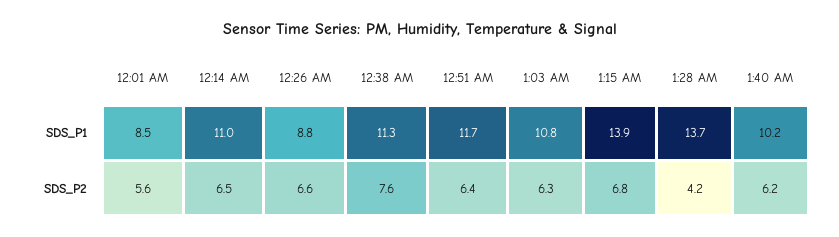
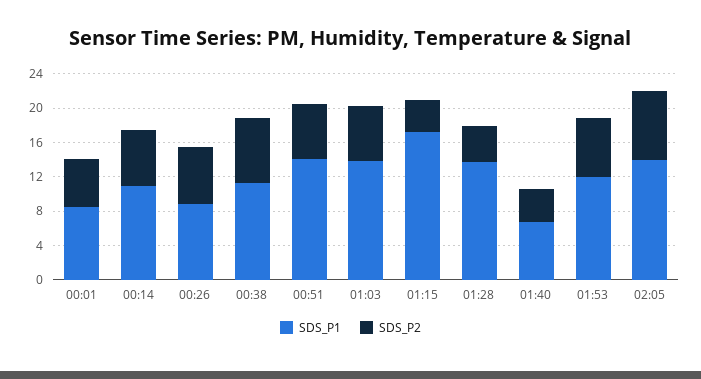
SDS_P1, 12:51 AM: 11.7 -> 14
SDS_P1, 1:03 AM: 10.8 -> 14
SDS_P1, 1:15 AM: 13.9 -> 17
SDS_P1, 1:40 AM: 10.2 -> 7
SDS_P2, 1:15 AM: 6.8 -> 4
SDS_P2, 1:40 AM: 6.2 -> 4
SDS_P1, 01:53: none -> 12
SDS_P2, 01:53: none -> 7
SDS_P1, 02:05: none -> 14
SDS_P2, 02:05: none -> 8

